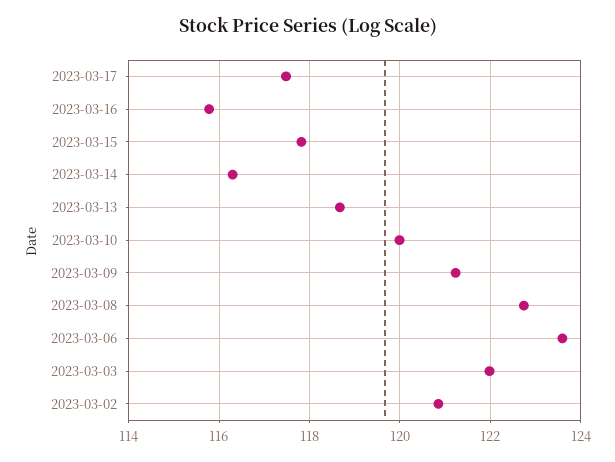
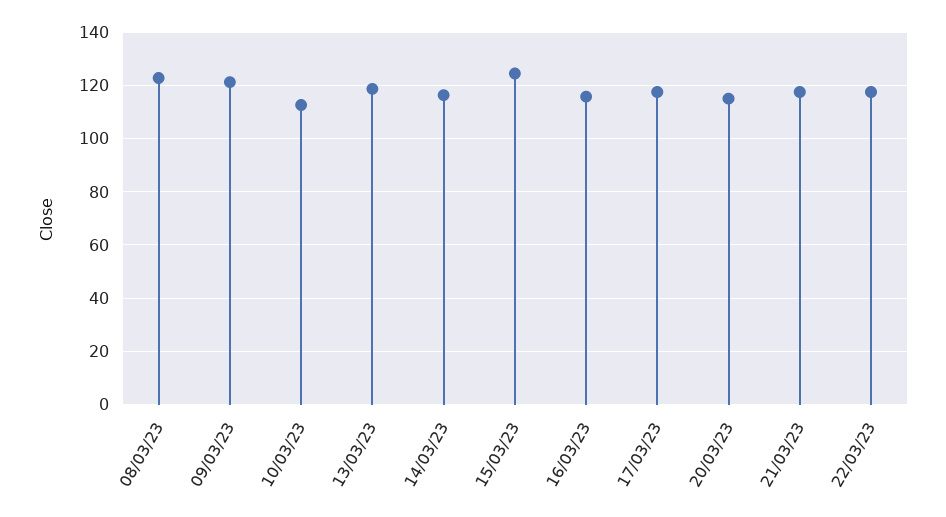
2023-03-15: 117.8 -> 125
2023-03-10: 120 -> 112.5
2023-03-06: 123.6 -> none
2023-03-03: 122 -> none
2023-03-02: 120.8 -> none
20/03/23: none -> 115
21/03/23: none -> 117.5
22/03/23: none -> 117.5

